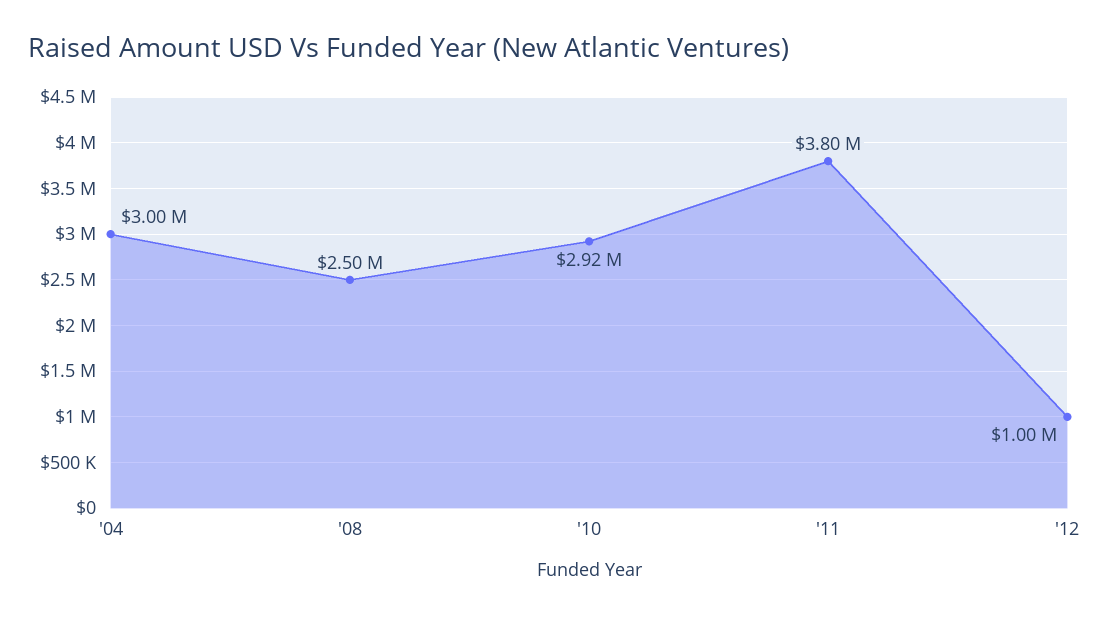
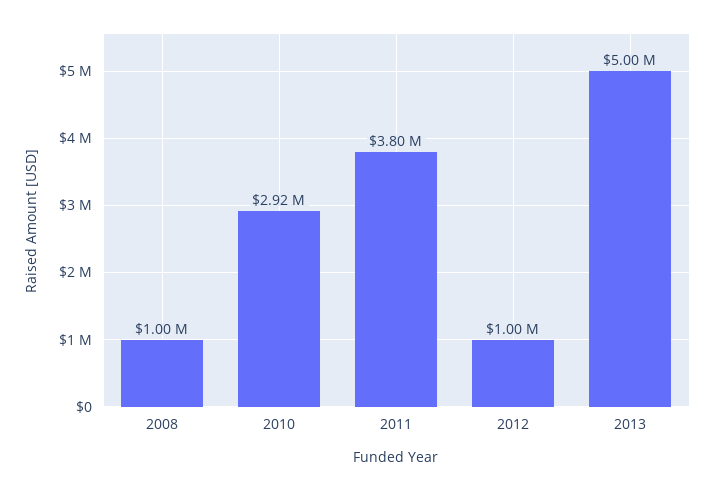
'04: 3000000 -> none
'08: 2500000 -> 1000000
2013: none -> 5000000

